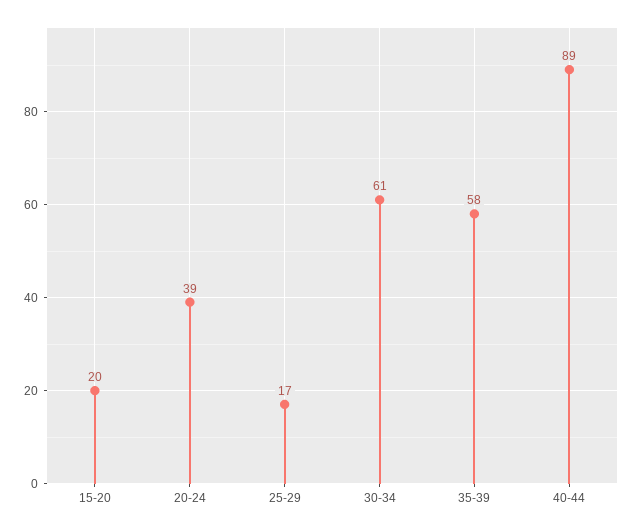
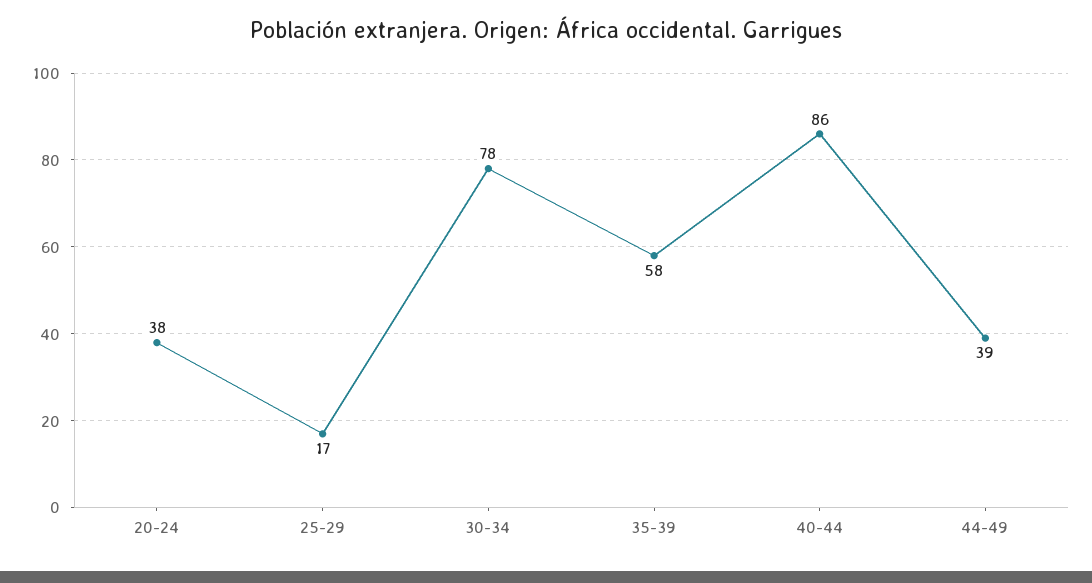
15-20: 20 -> none
20-24: 39 -> 38
30-34: 61 -> 78
40-44: 89 -> 86
44-49: none -> 39

